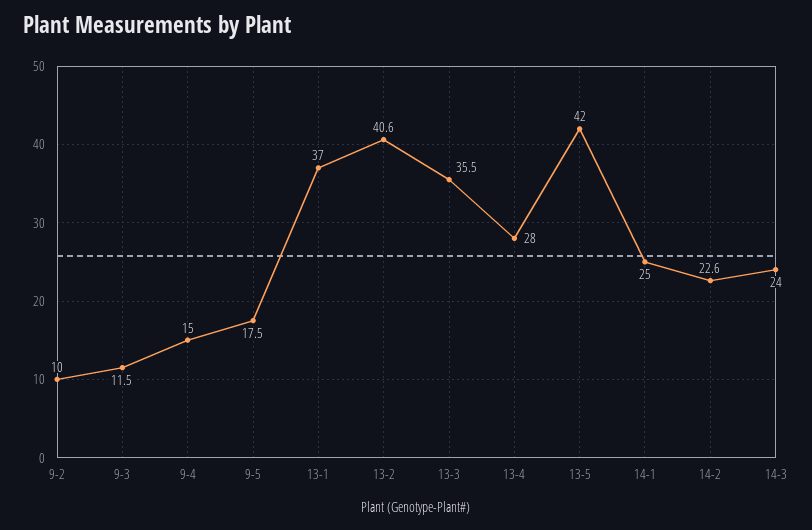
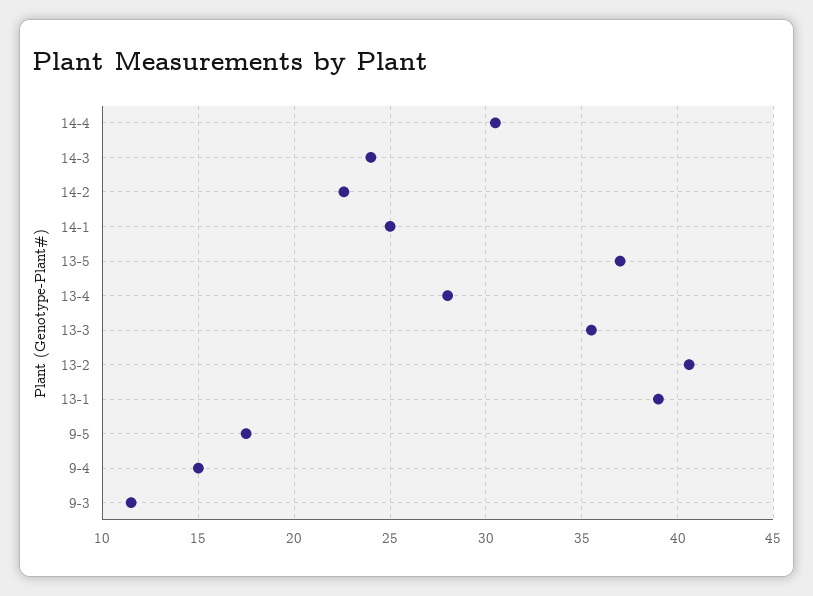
9-2: 10 -> none
13-1: 37 -> 39
13-5: 42 -> 37
14-4: none -> 30.5

